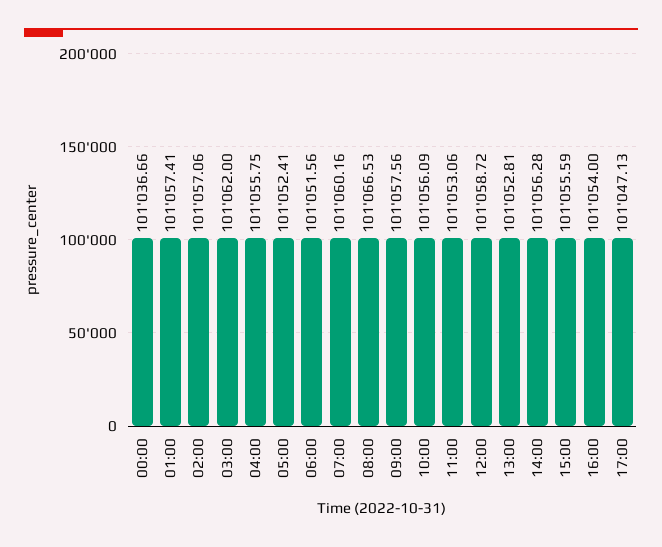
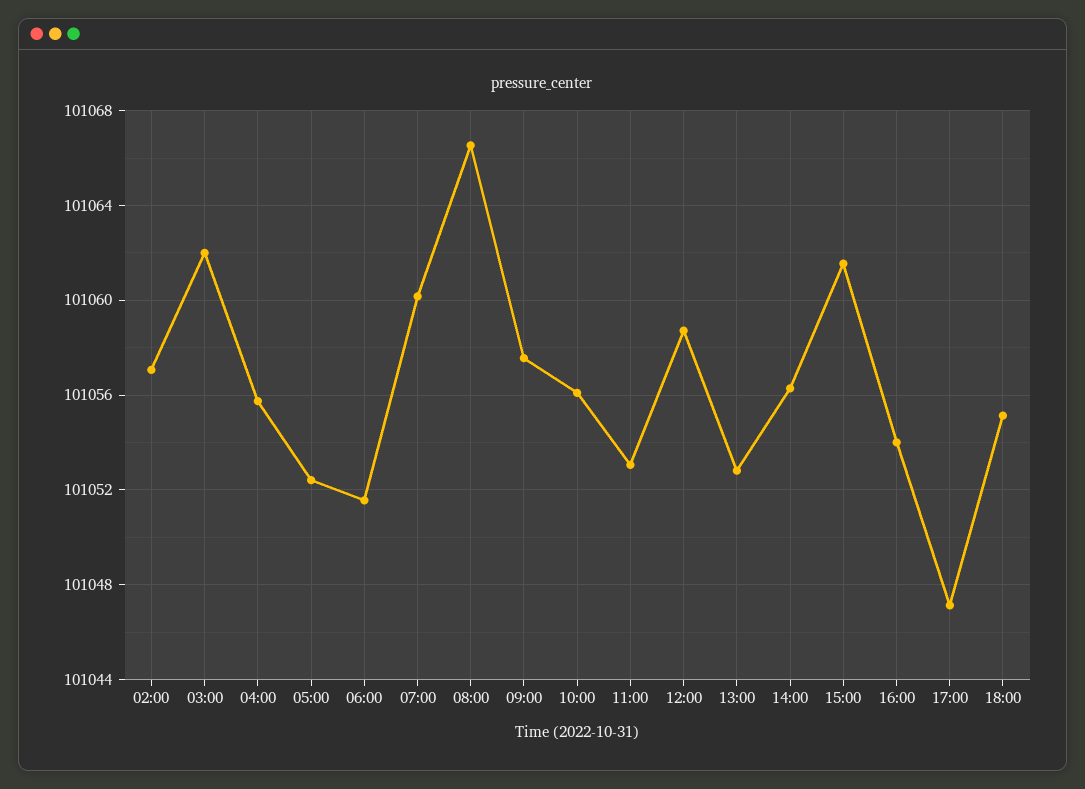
00:00: 101036.66 -> none
01:00: 101057.41 -> none
15:00: 101055.59 -> 101061.5
18:00: none -> 101055

